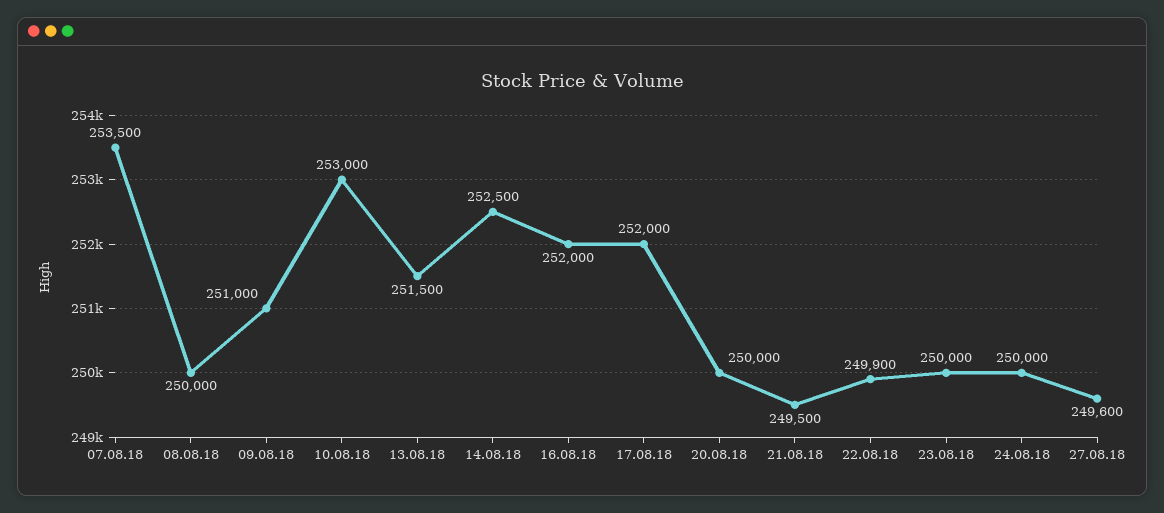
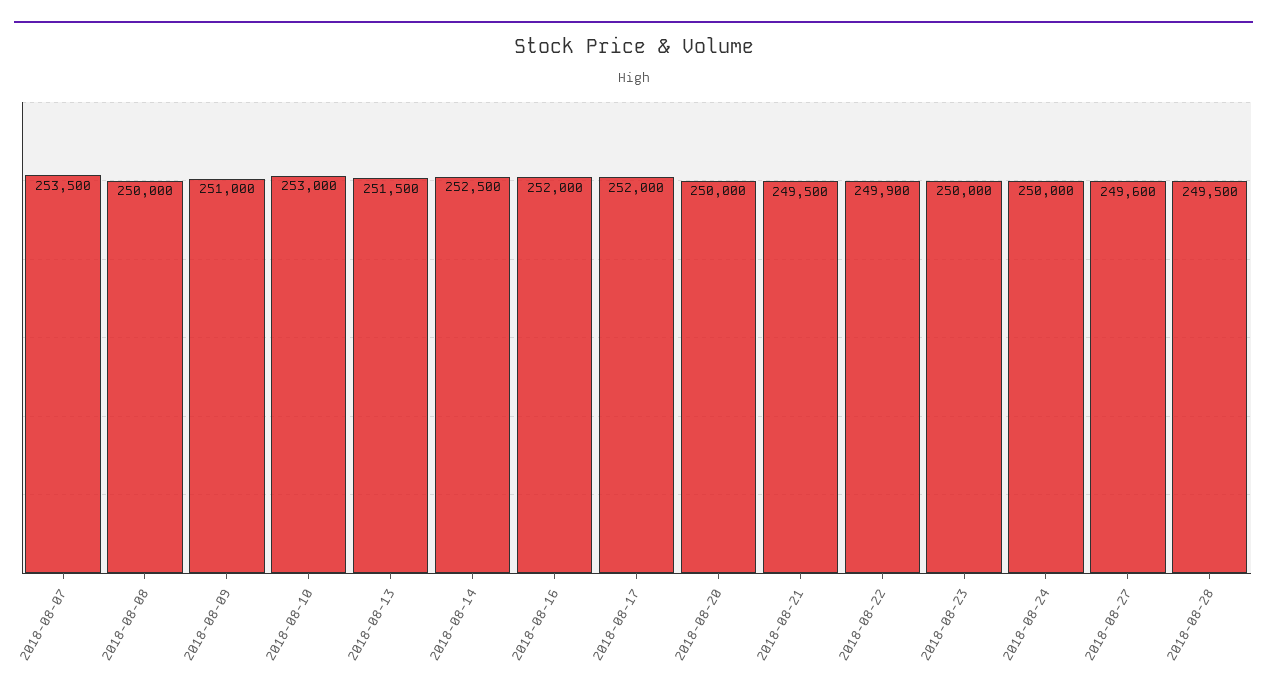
2018-08-28: none -> 249500

